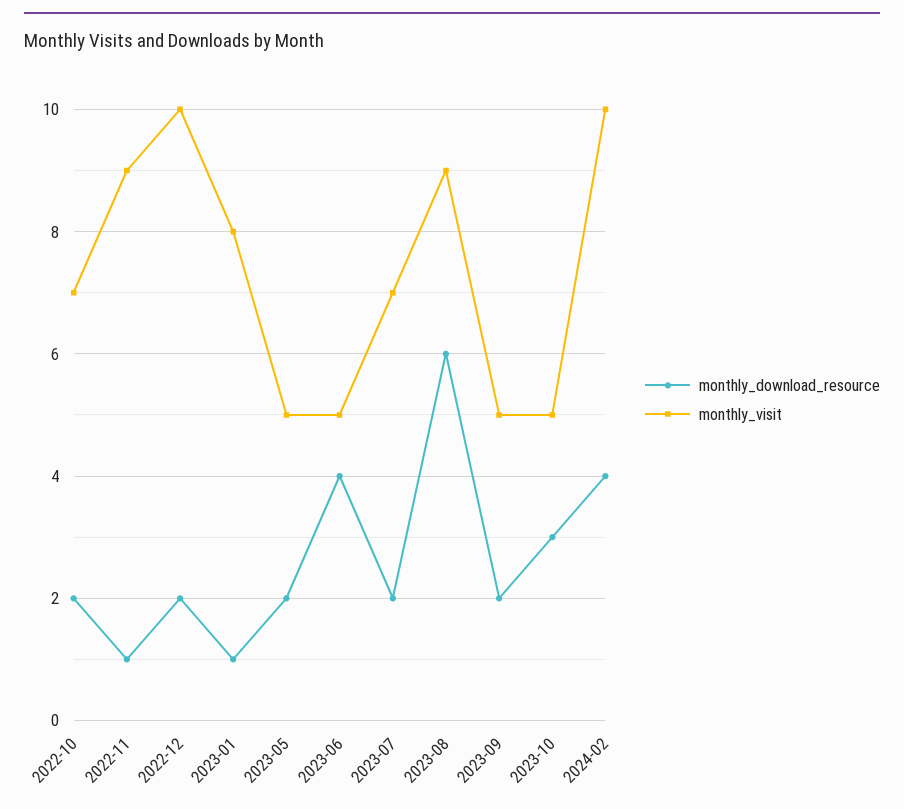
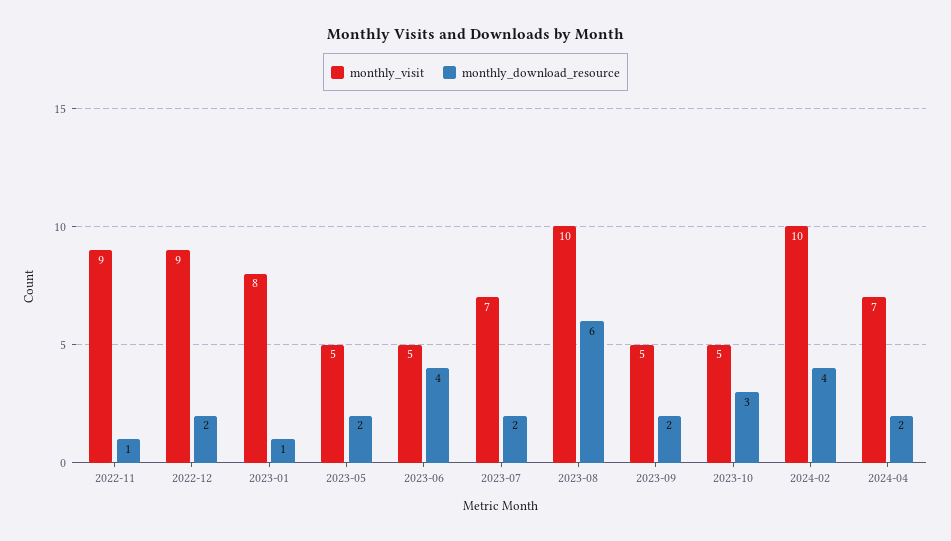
monthly_download_resource, 2022-10: 2 -> none
monthly_visit, 2022-10: 7 -> none
monthly_visit, 2022-12: 10 -> 9
monthly_visit, 2023-08: 9 -> 10
monthly_visit, 2024-04: none -> 7
monthly_download_resource, 2024-04: none -> 2

